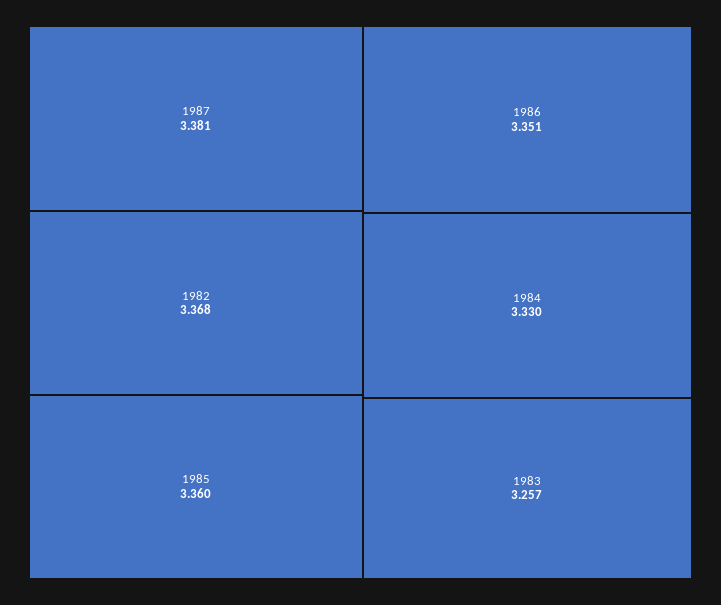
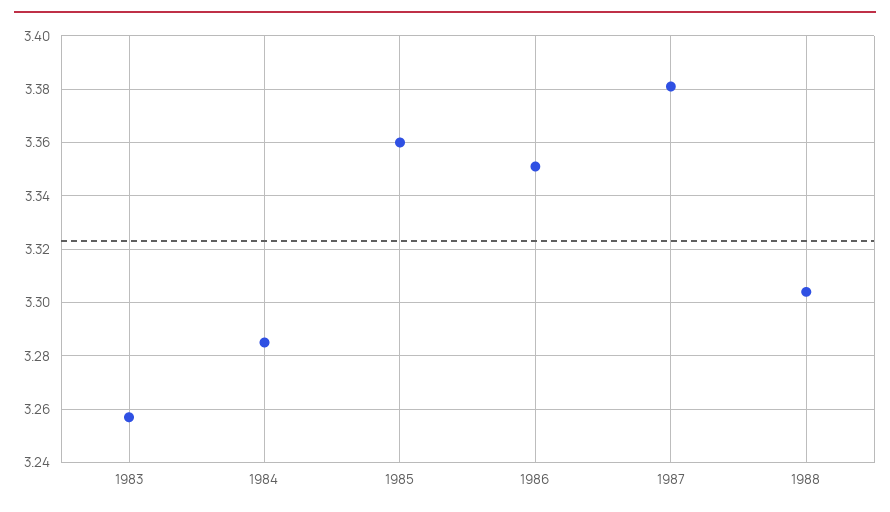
1982: 3.368 -> none
1984: 3.33 -> 3.285
1988: none -> 3.305

